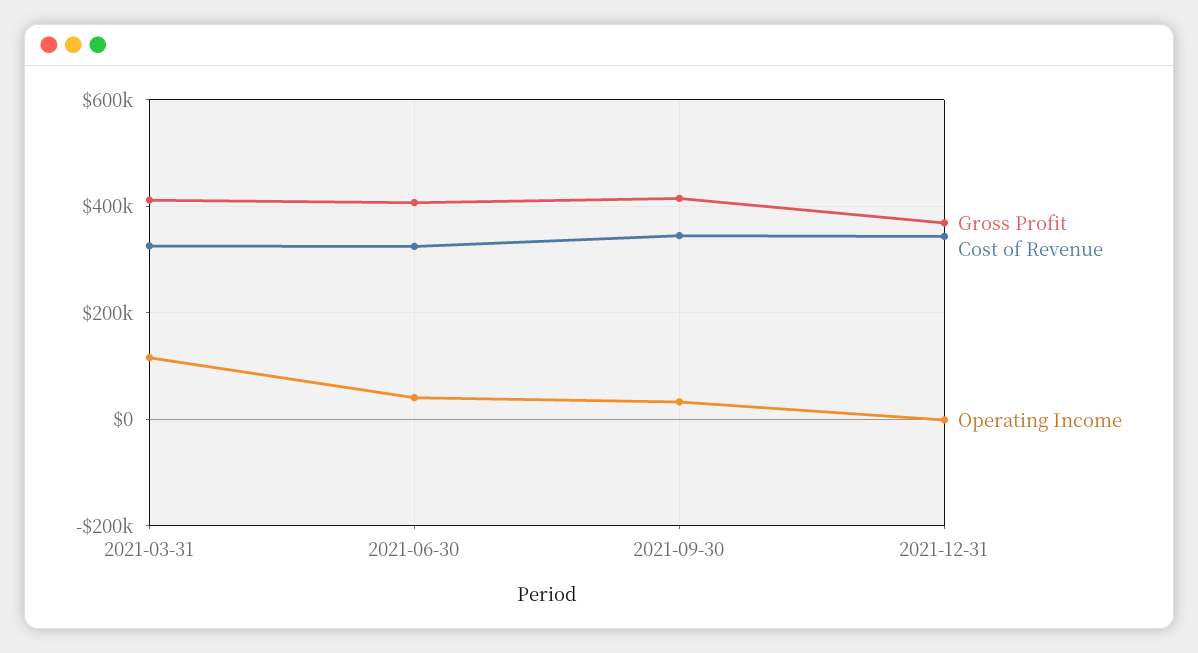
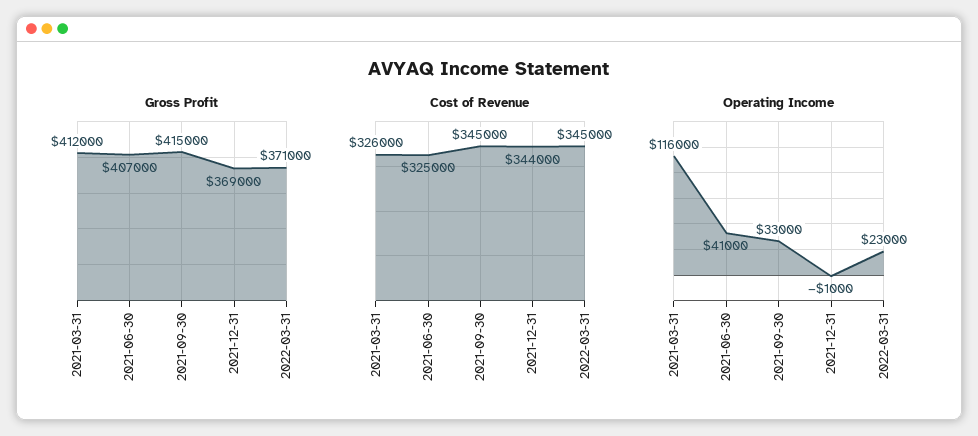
Gross Profit, 2022-03-31: none -> 371000
Cost of Revenue, 2022-03-31: none -> 345000
Operating Income, 2022-03-31: none -> 23000

